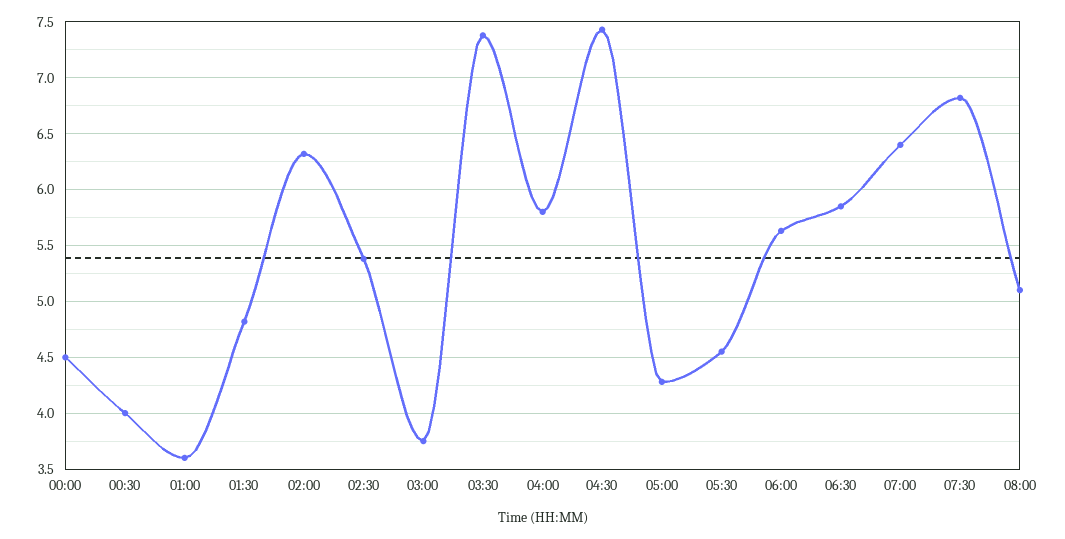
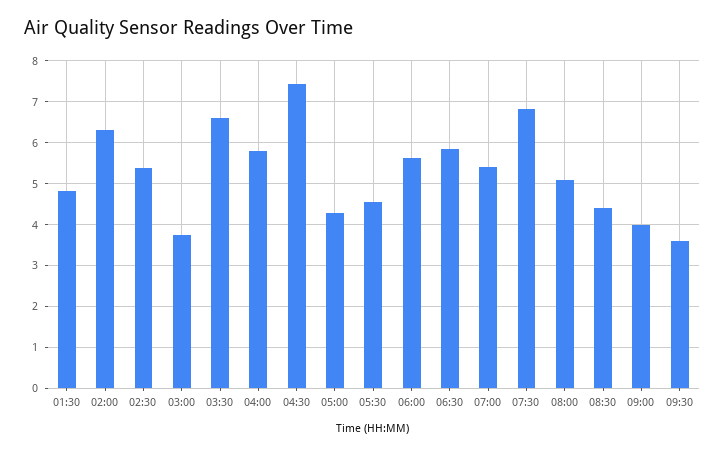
00:00: 4.5 -> none
00:30: 4 -> none
01:00: 3.6 -> none
03:30: 7.4 -> 6.6
07:00: 6.4 -> 5.4
08:30: none -> 4.4
09:00: none -> 4
09:30: none -> 3.6

